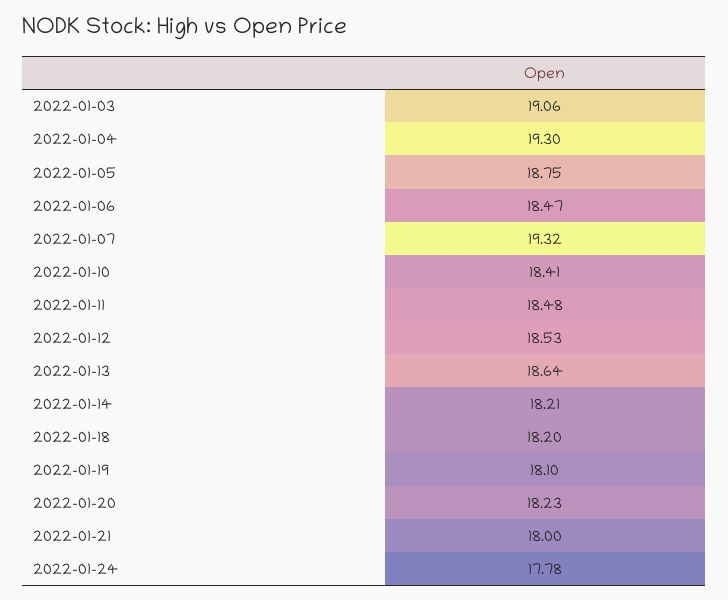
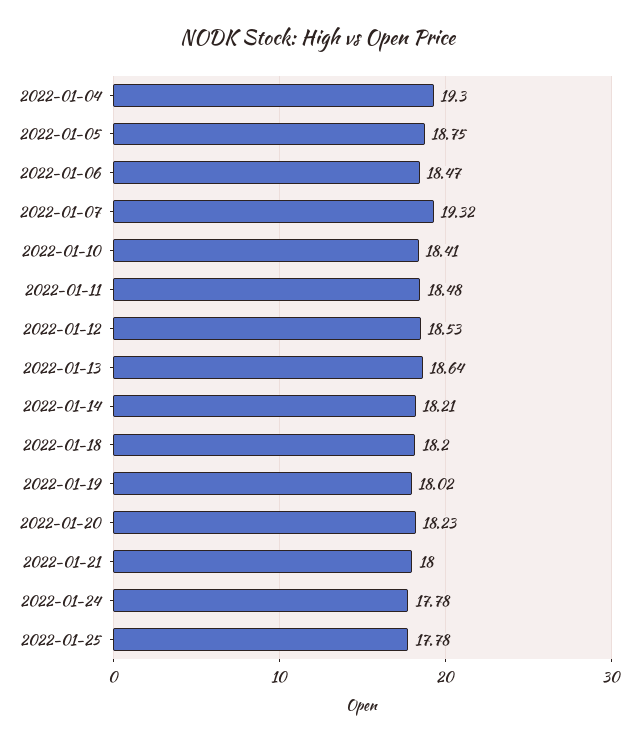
2022-01-03: 19.06 -> none
2022-01-19: 18.1 -> 18.02
2022-01-25: none -> 17.78

